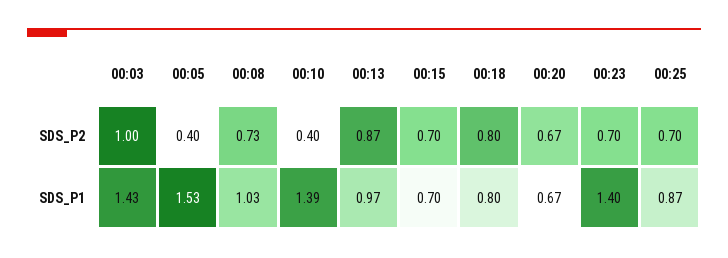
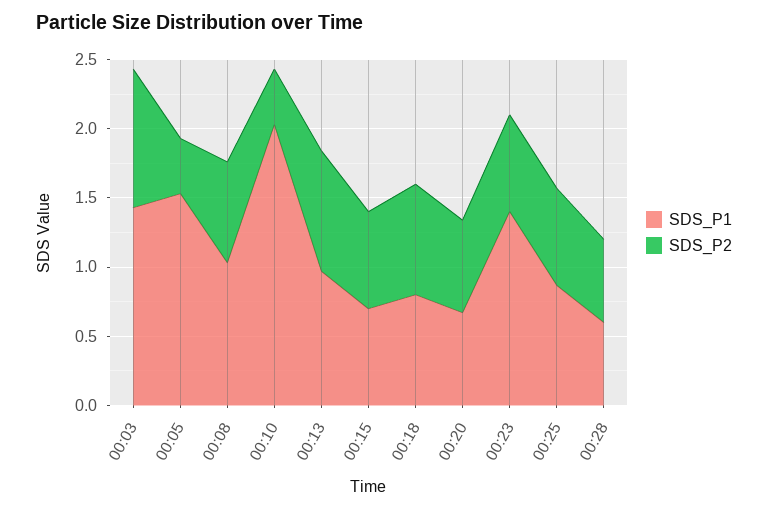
SDS_P1, 00:10: 1.39 -> 2
SDS_P1, 00:28: none -> 0.6
SDS_P2, 00:28: none -> 0.6

